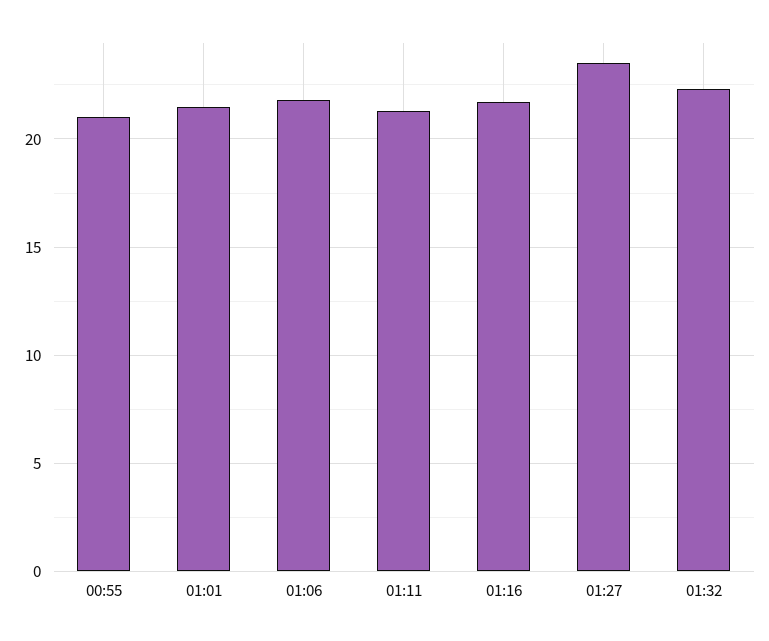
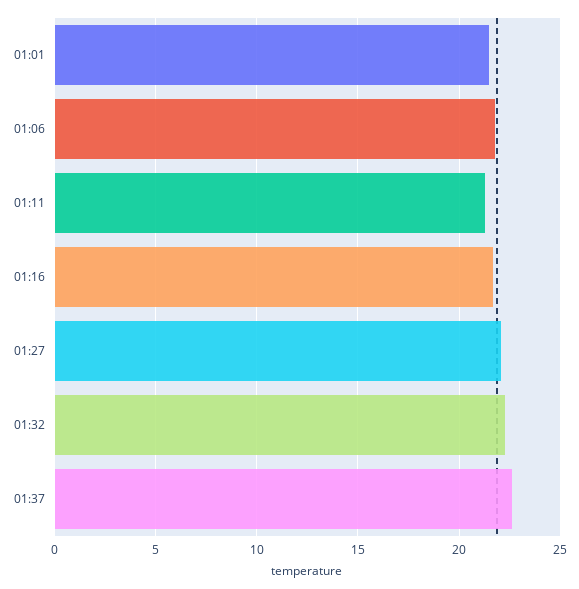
00:55: 21 -> none
01:27: 23.5 -> 22
01:37: none -> 22.5

